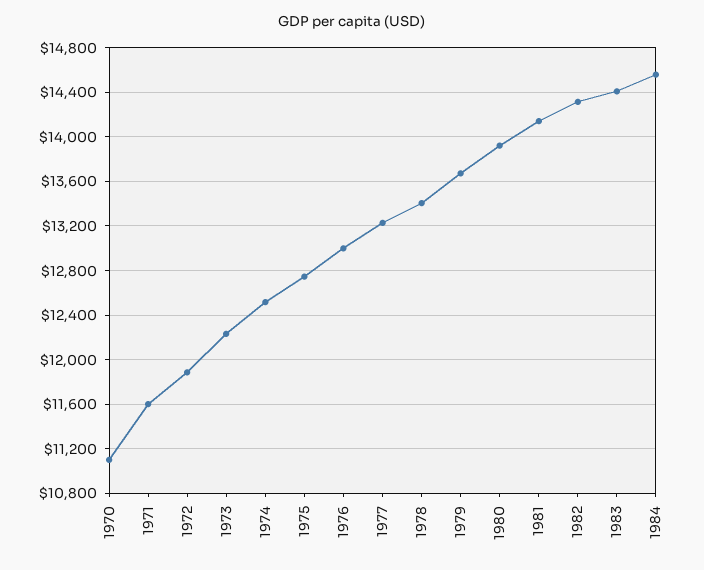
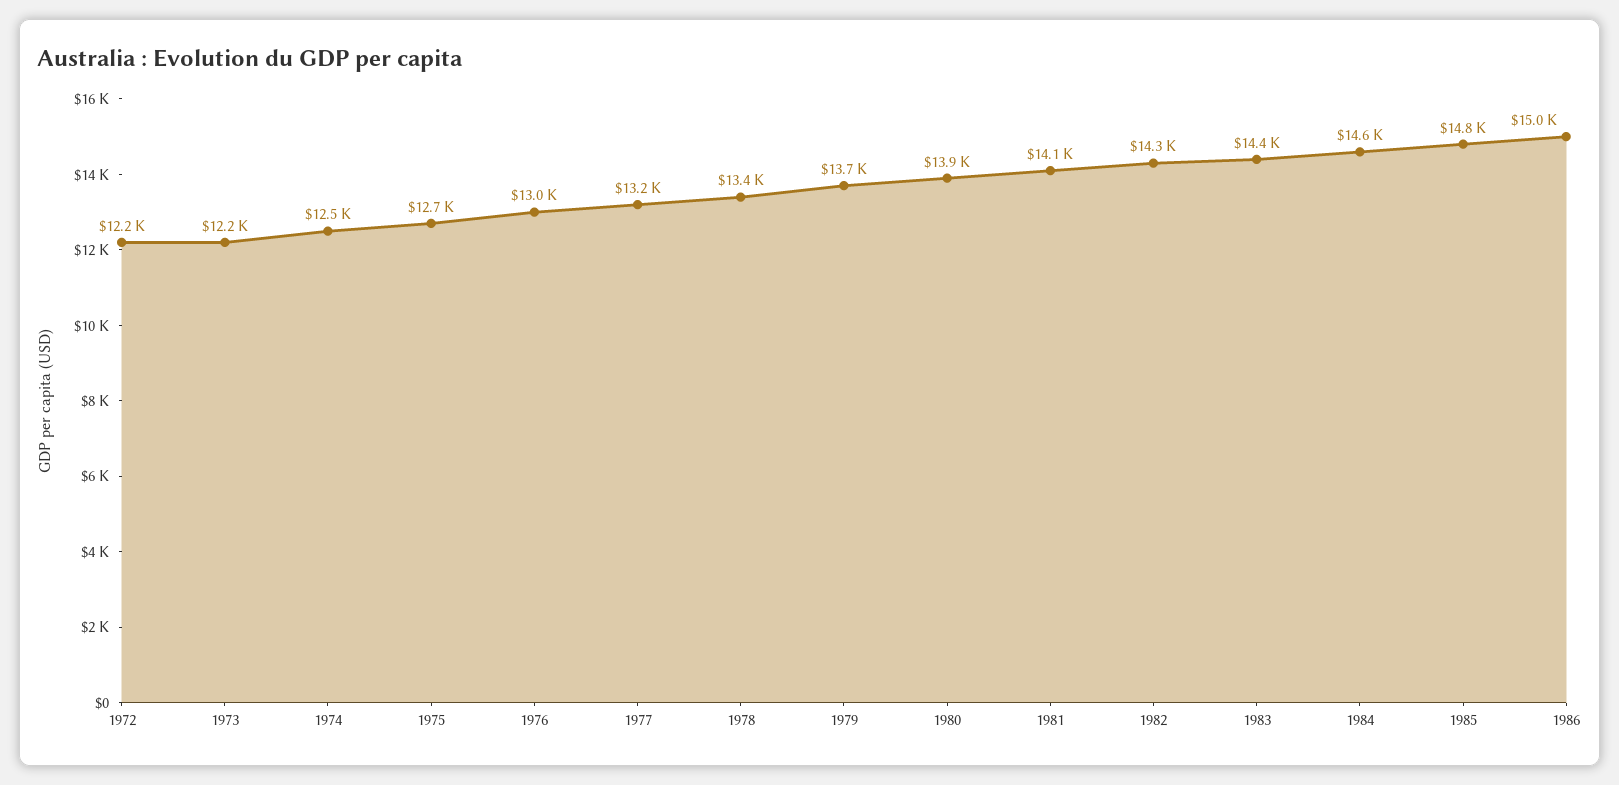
1970: 11100 -> none
1971: 11600 -> none
1972: 11900 -> 12200
1985: none -> 14800
1986: none -> 15000

